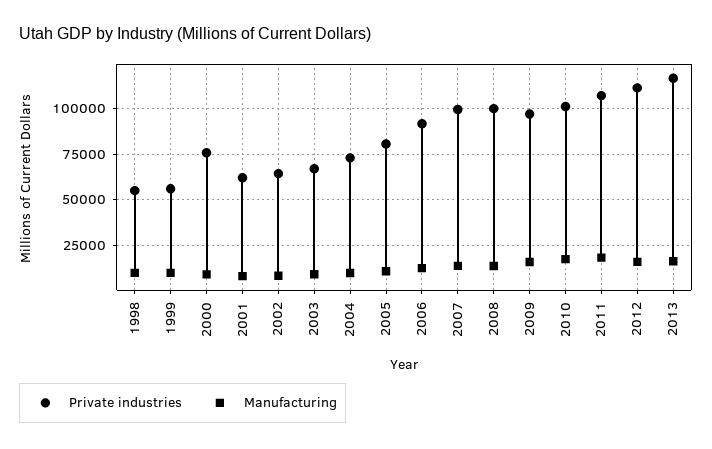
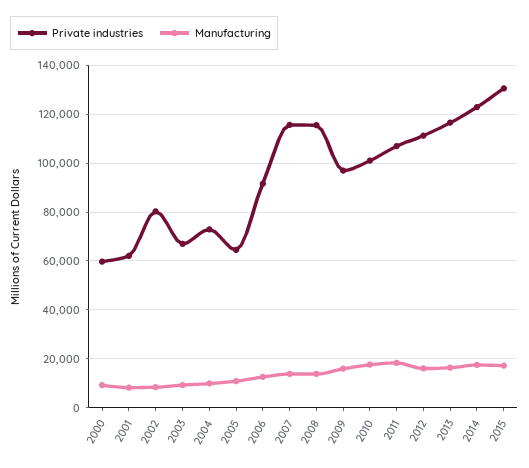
Private industries, 1998: 55000 -> none
Manufacturing, 1998: 10000 -> none
Private industries, 1999: 55000 -> none
Manufacturing, 1999: 10000 -> none
Private industries, 2000: 75000 -> 60000
Private industries, 2002: 65000 -> 80000
Private industries, 2005: 80000 -> 65000
Private industries, 2007: 100000 -> 115000
Private industries, 2008: 100000 -> 115000
Private industries, 2014: none -> 122500
Manufacturing, 2014: none -> 17500
Private industries, 2015: none -> 130000
Manufacturing, 2015: none -> 17500

